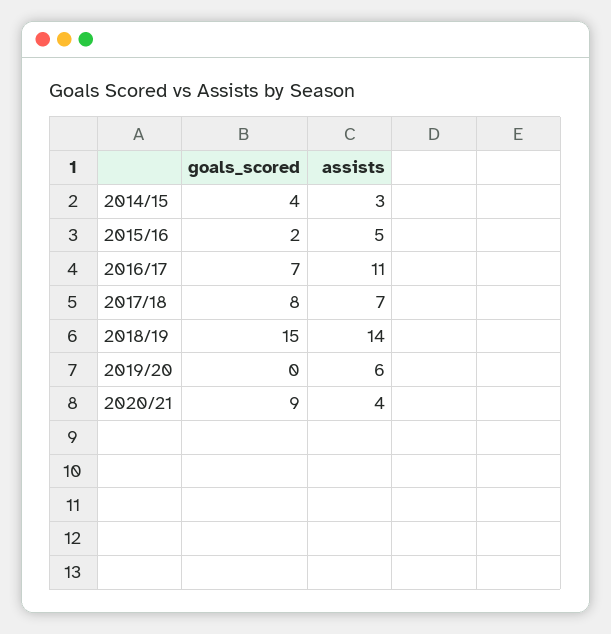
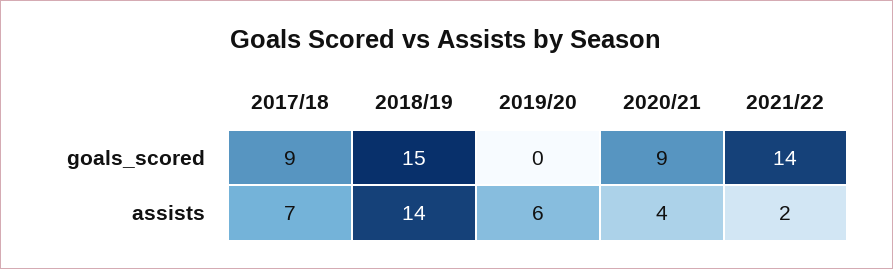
goals_scored, 2014/15: 4 -> none
assists, 2014/15: 3 -> none
goals_scored, 2015/16: 2 -> none
assists, 2015/16: 5 -> none
goals_scored, 2016/17: 7 -> none
assists, 2016/17: 11 -> none
goals_scored, 2017/18: 8 -> 9
goals_scored, 2021/22: none -> 14
assists, 2021/22: none -> 2

